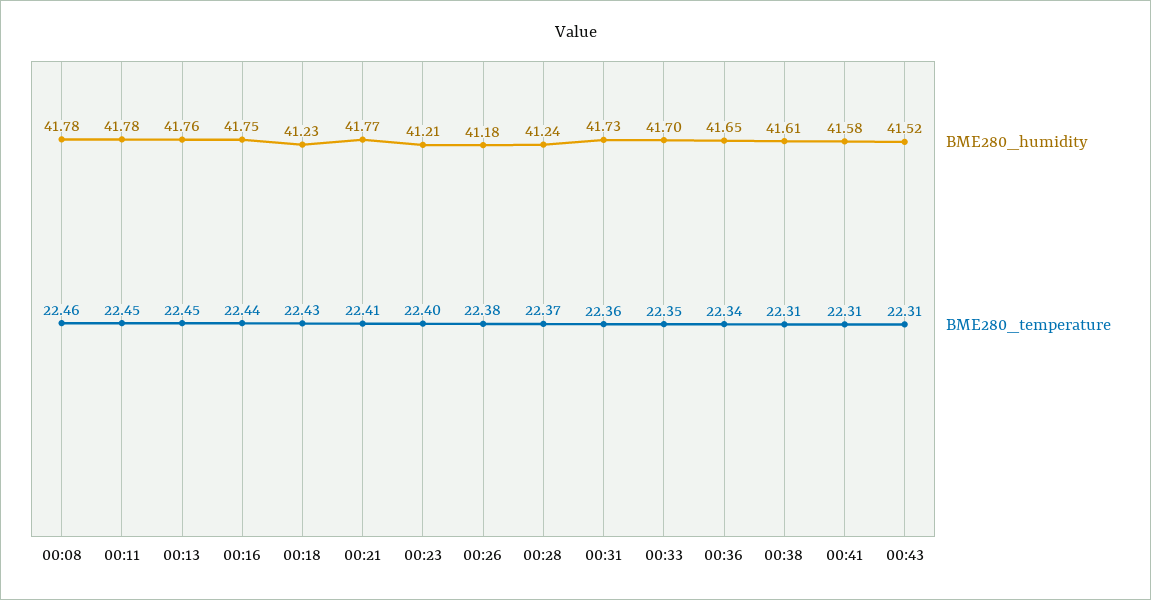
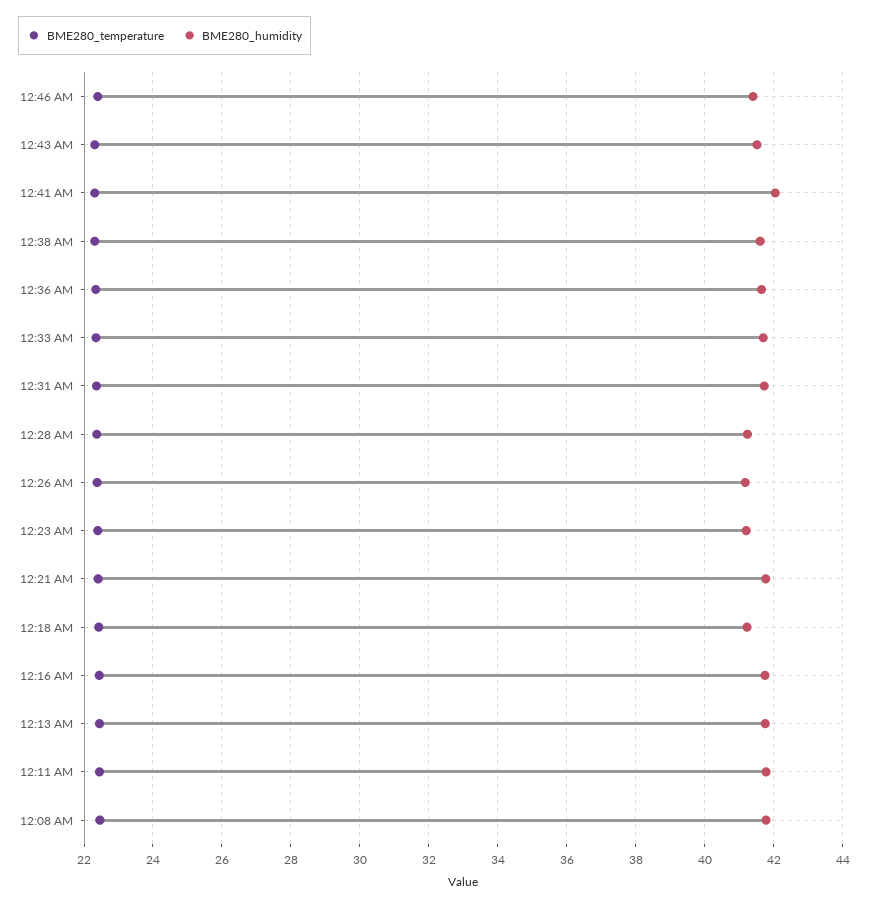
BME280_humidity, 00:41: 41.58 -> 42
BME280_temperature, 12:46 AM: none -> 22.4
BME280_humidity, 12:46 AM: none -> 41.4

